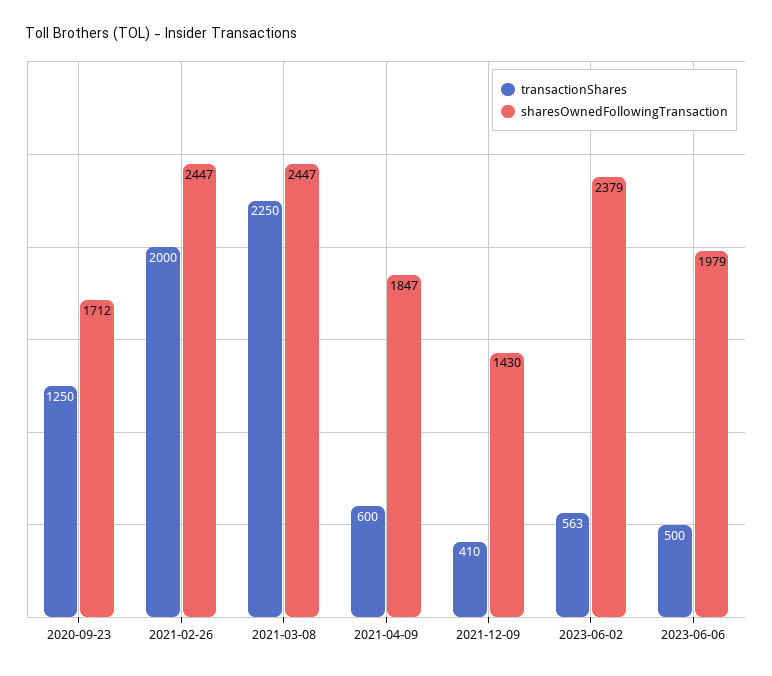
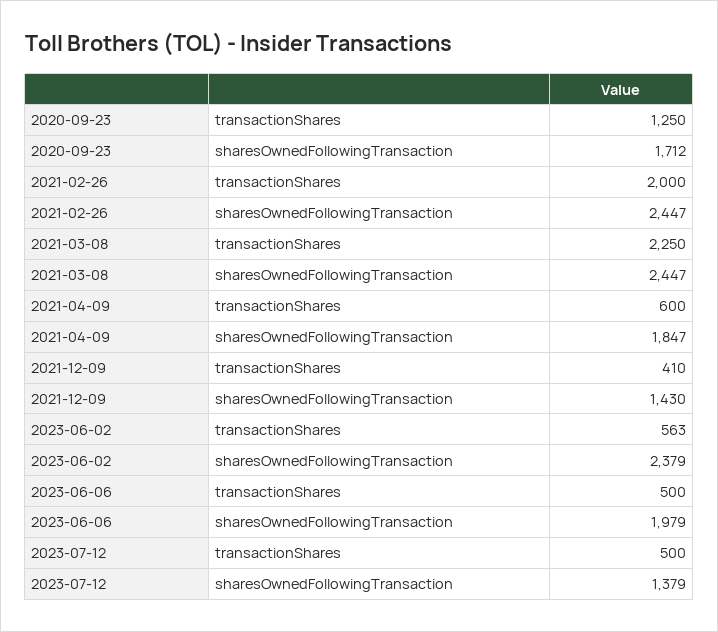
transactionShares, 2023-07-12: none -> 500
sharesOwnedFollowingTransaction, 2023-07-12: none -> 1379

